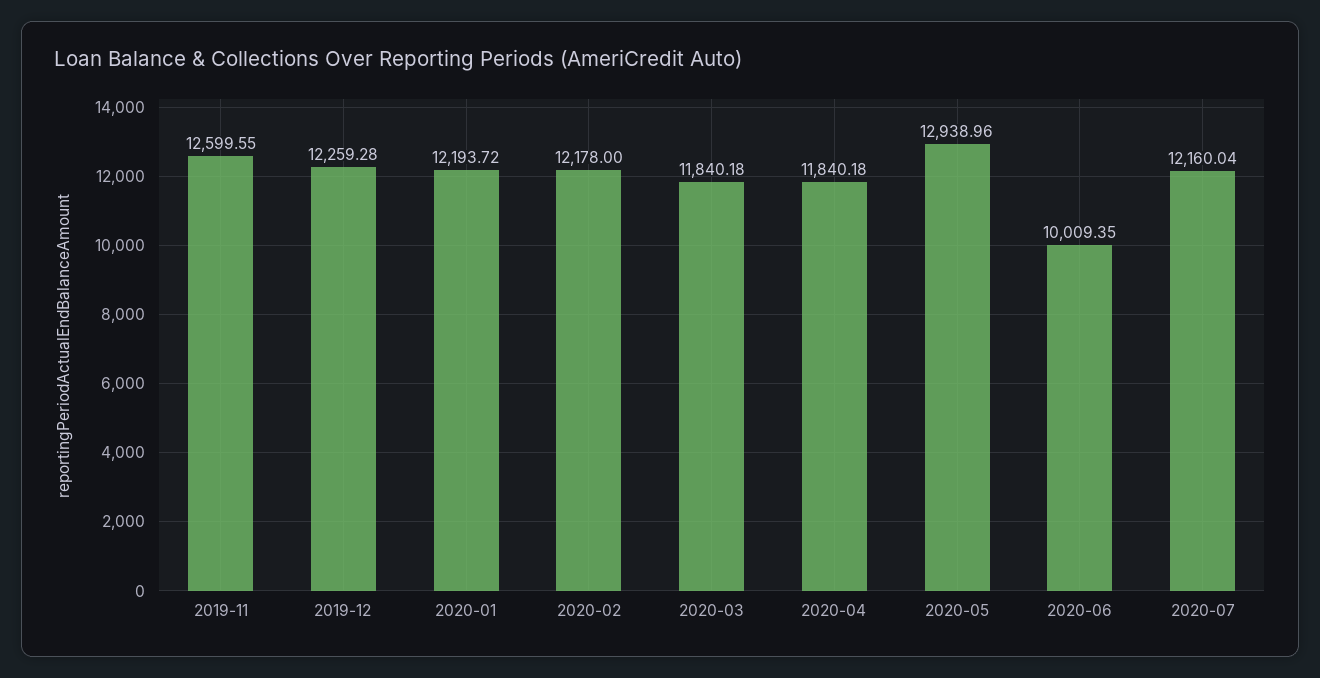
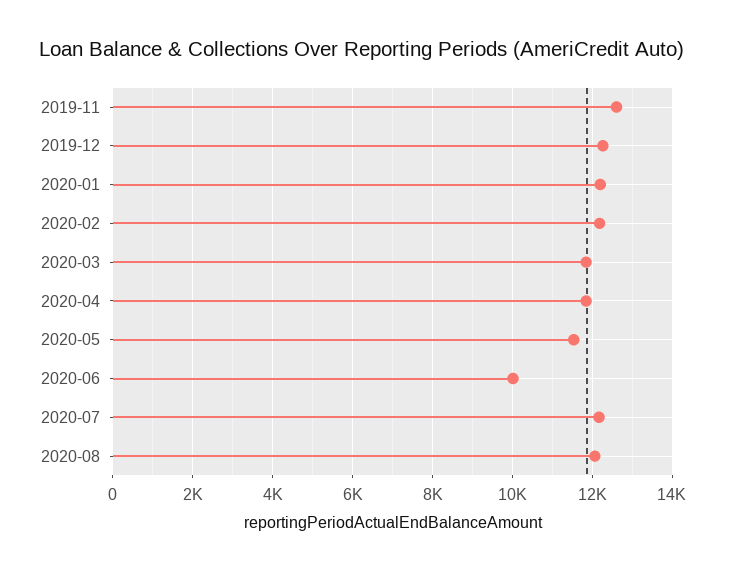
2020-05: 12938.96 -> 11600
2020-08: none -> 12000

